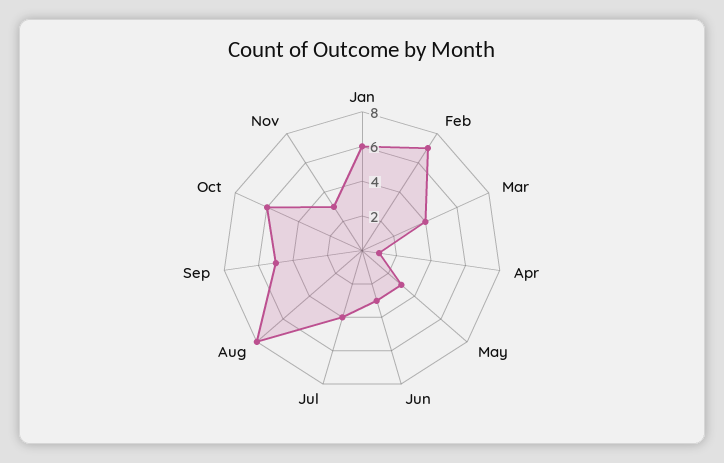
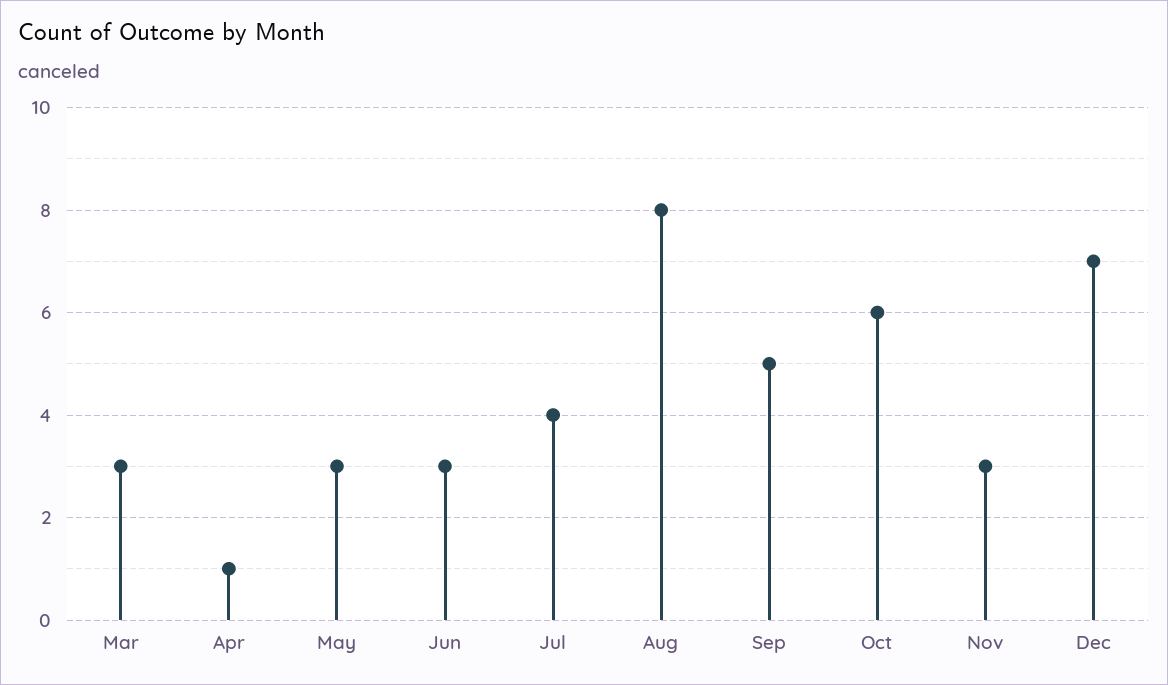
Jan: 6 -> none
Feb: 7 -> none
Mar: 4 -> 3
Dec: none -> 7

